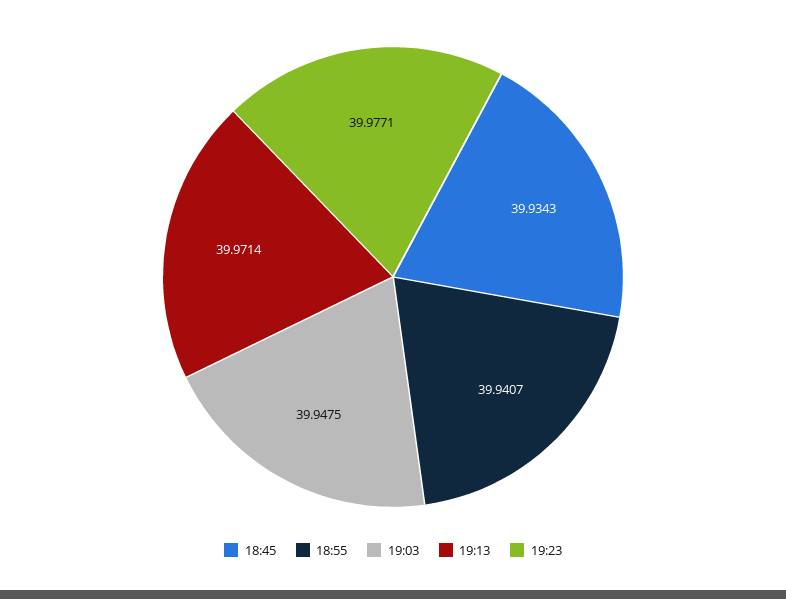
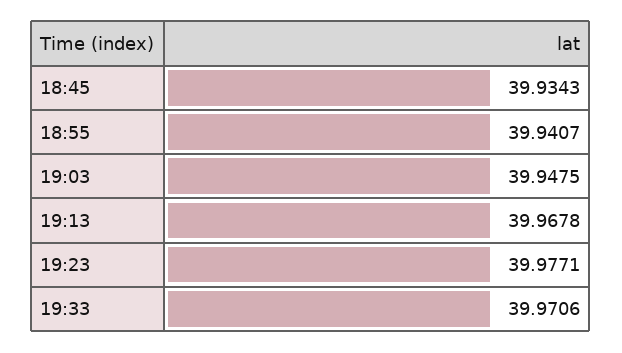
19:13: 39.9714 -> 39.9678
19:33: none -> 39.9706

